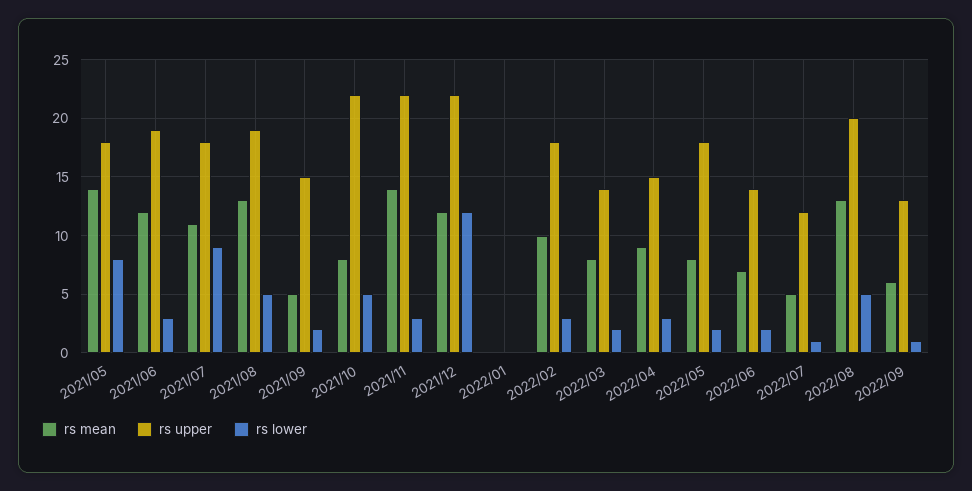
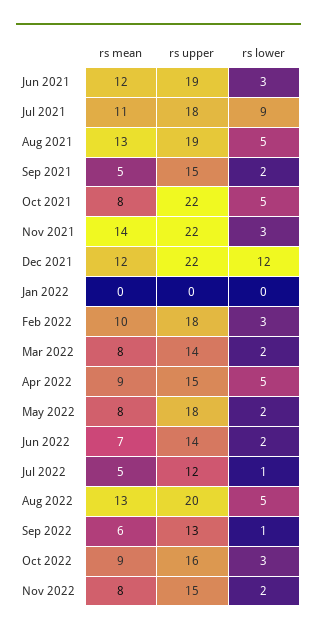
rs mean, 2021/05: 14 -> none
rs upper, 2021/05: 18 -> none
rs lower, 2021/05: 8 -> none
rs lower, 2022/04: 3 -> 5
rs mean, Oct 2022: none -> 9
rs upper, Oct 2022: none -> 16
rs lower, Oct 2022: none -> 3
rs mean, Nov 2022: none -> 8
rs upper, Nov 2022: none -> 15
rs lower, Nov 2022: none -> 2

